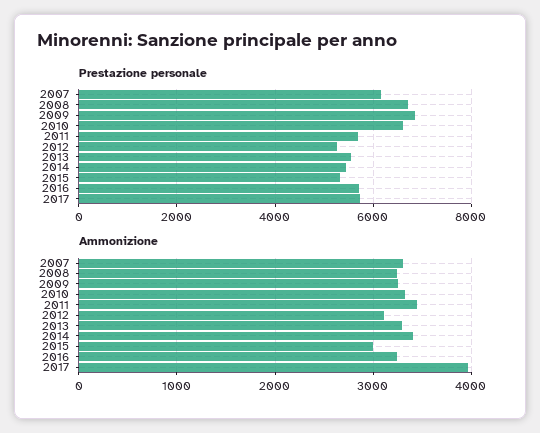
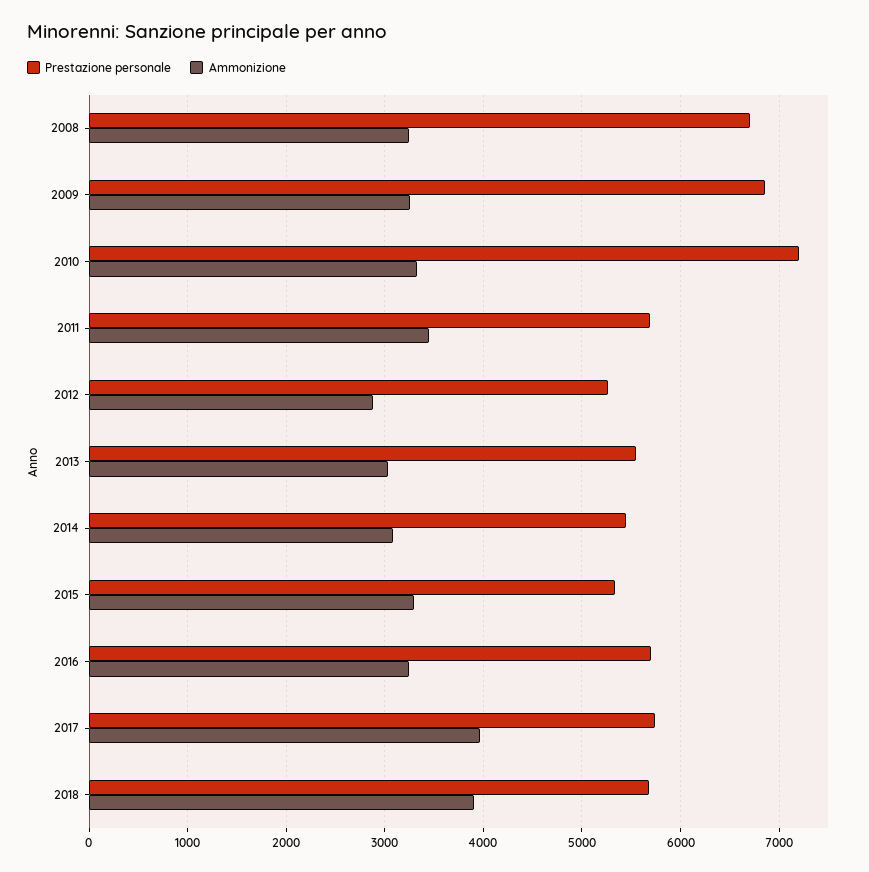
Prestazione personale, 2007: 6200 -> none
Prestazione personale, 2010: 6600 -> 7200
Ammonizione, 2007: 3300 -> none
Ammonizione, 2012: 3100 -> 2900
Ammonizione, 2013: 3300 -> 3000
Ammonizione, 2014: 3400 -> 3100
Ammonizione, 2015: 3000 -> 3300
Prestazione personale, 2018: none -> 5700
Ammonizione, 2018: none -> 3900

